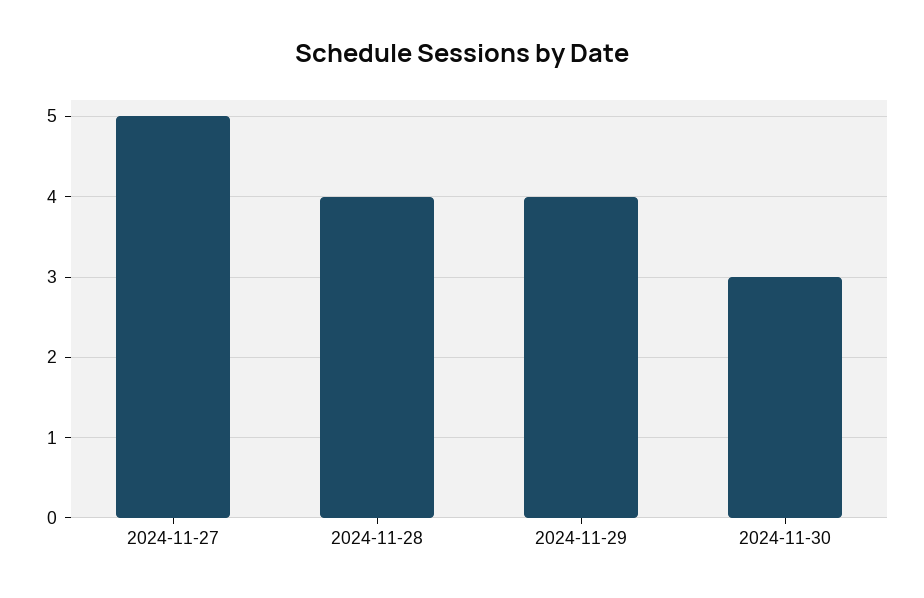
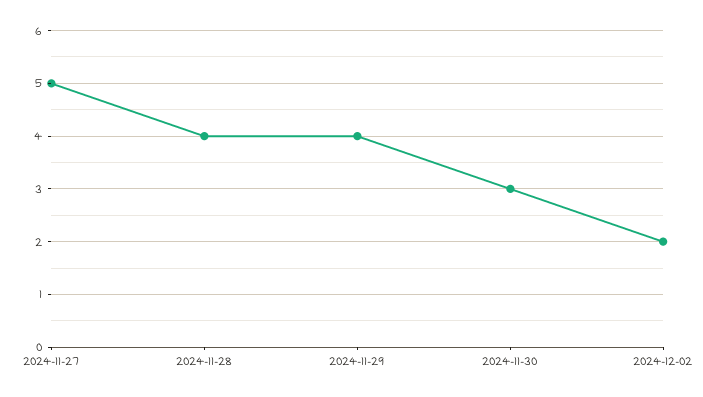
2024-12-02: none -> 2

